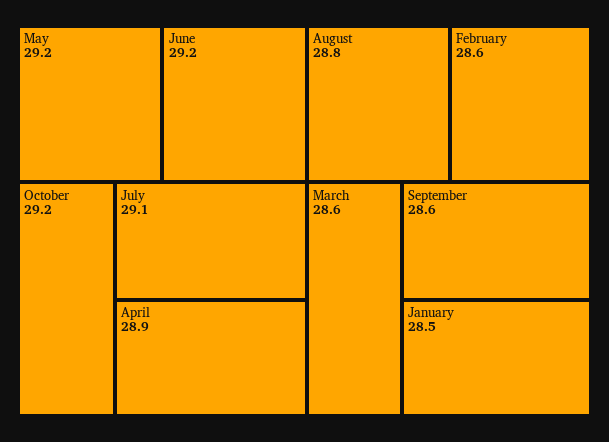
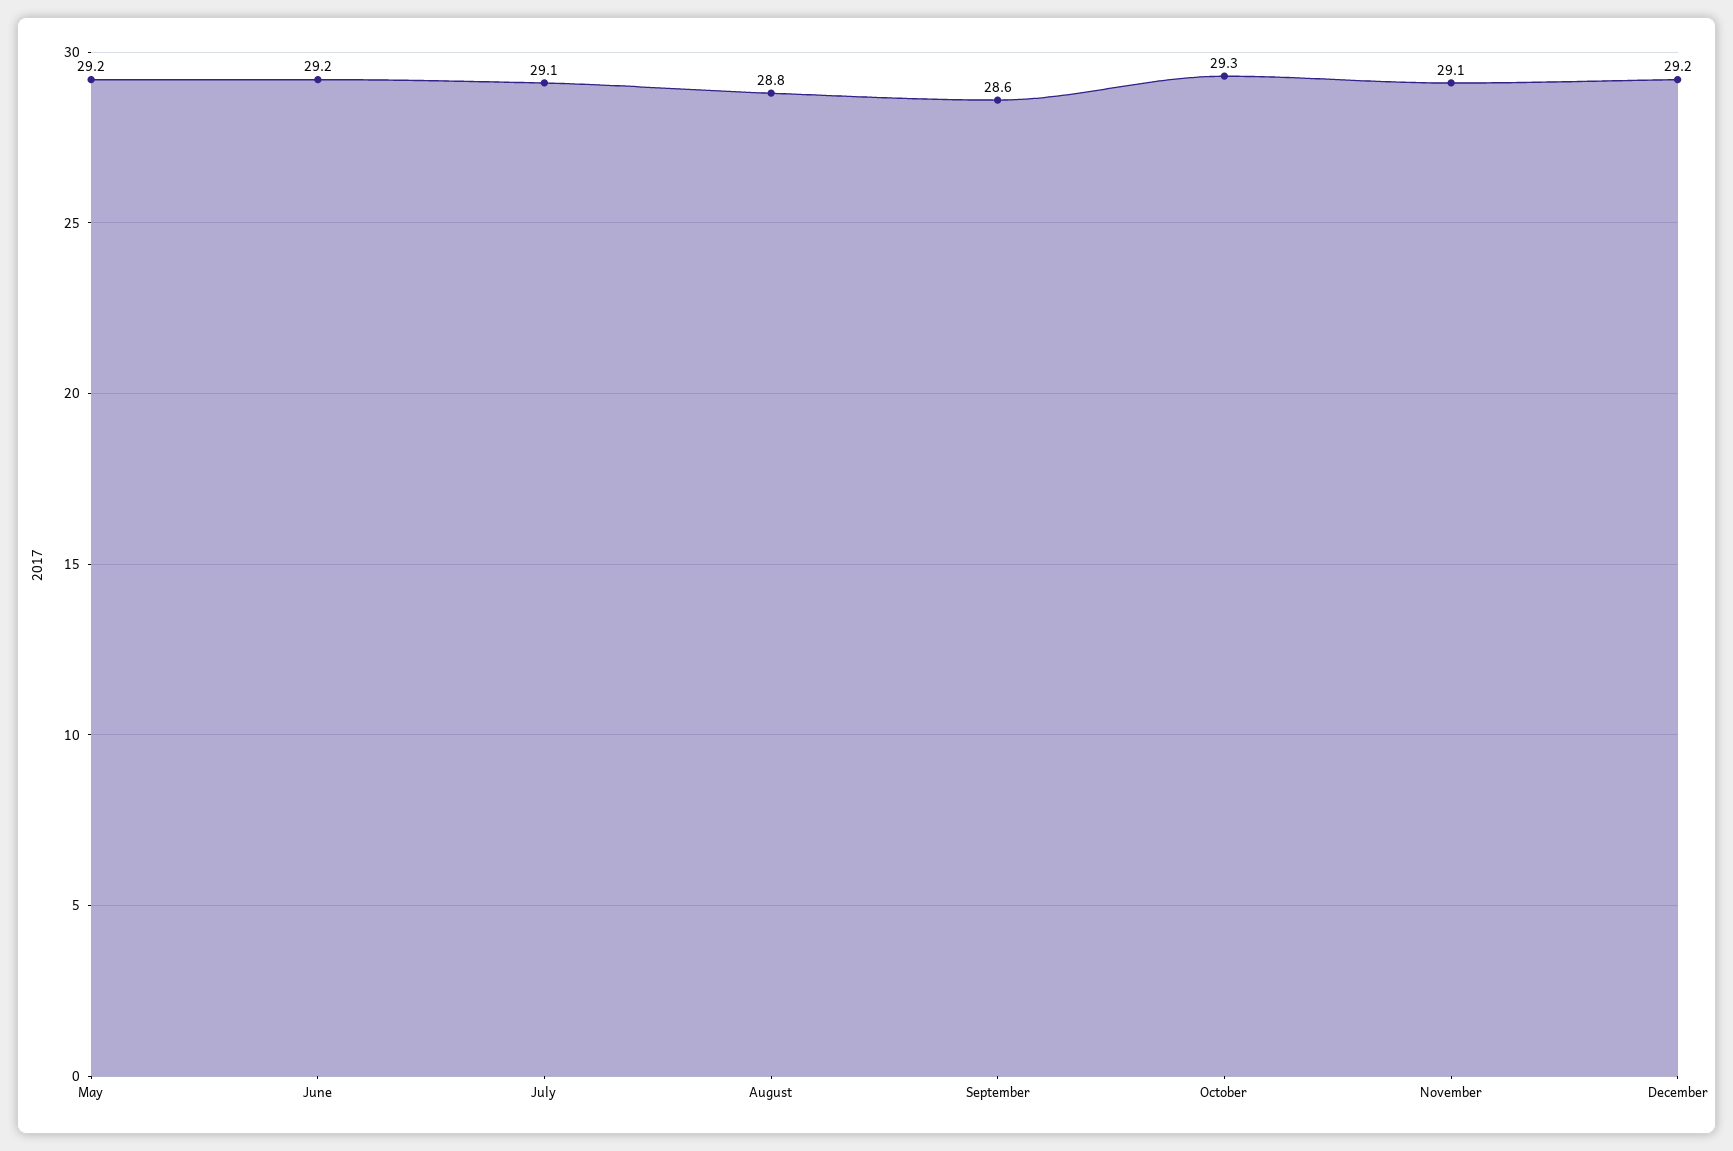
October: 29.2 -> 29.3
April: 28.9 -> none
February: 28.6 -> none
March: 28.6 -> none
January: 28.5 -> none
November: none -> 29.1
December: none -> 29.2

